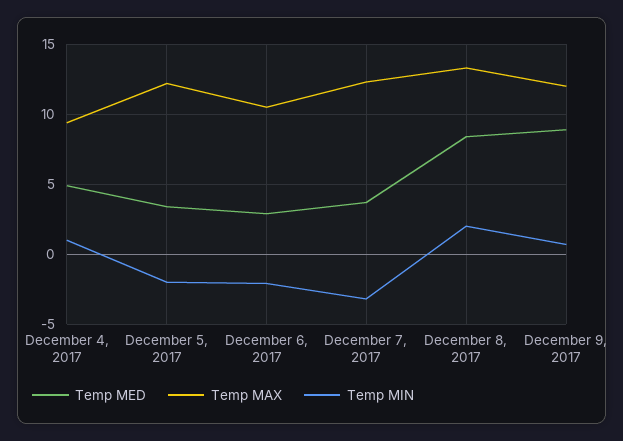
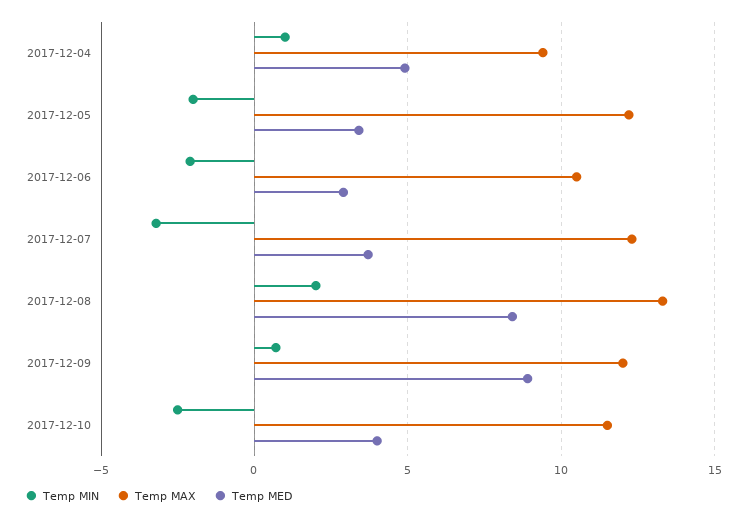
Temp MIN, 2017-12-10: none -> -2.5
Temp MAX, 2017-12-10: none -> 11.5
Temp MED, 2017-12-10: none -> 4

